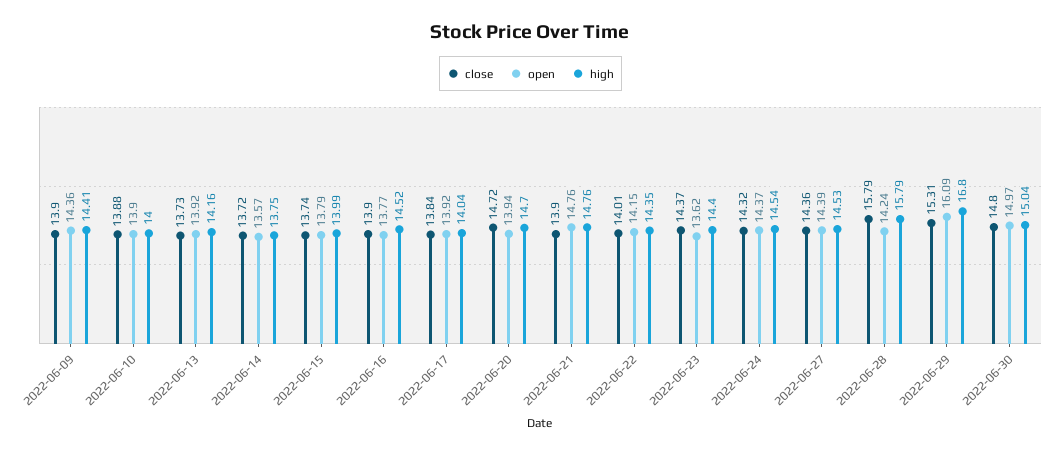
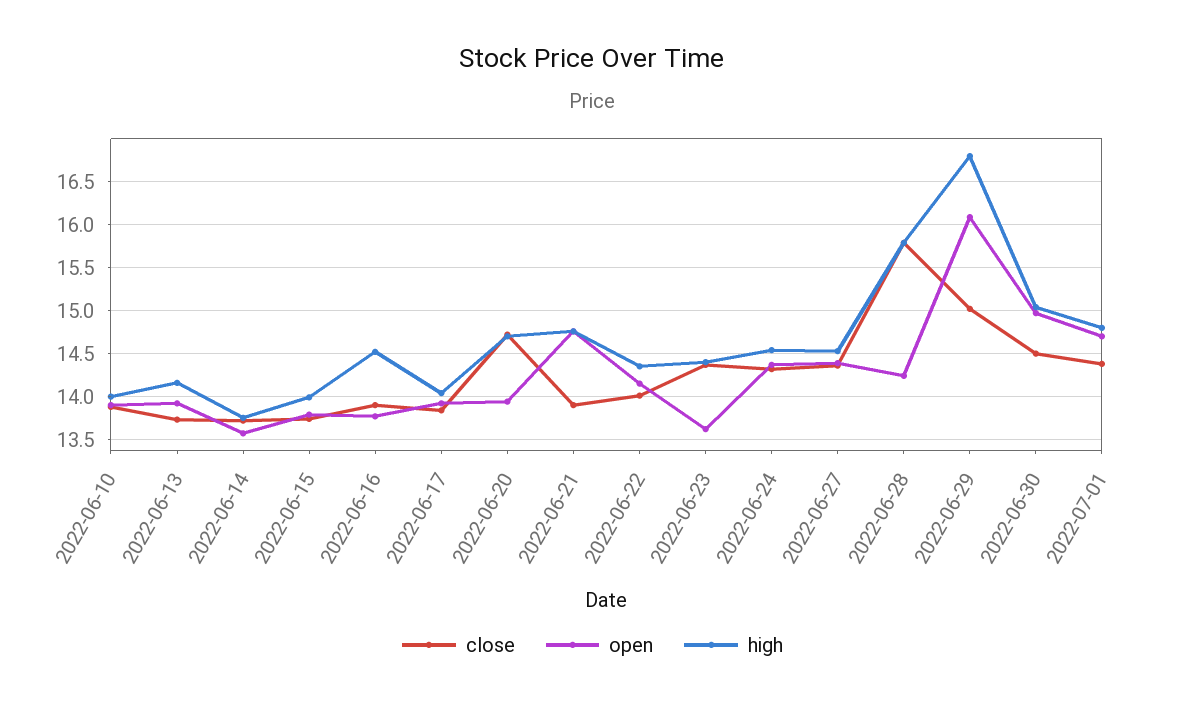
close, 2022-06-09: 13.9 -> none
open, 2022-06-09: 14.36 -> none
high, 2022-06-09: 14.41 -> none
close, 2022-06-29: 15.31 -> 15
close, 2022-06-30: 14.8 -> 14.5
close, 2022-07-01: none -> 14.4
open, 2022-07-01: none -> 14.7
high, 2022-07-01: none -> 14.8

